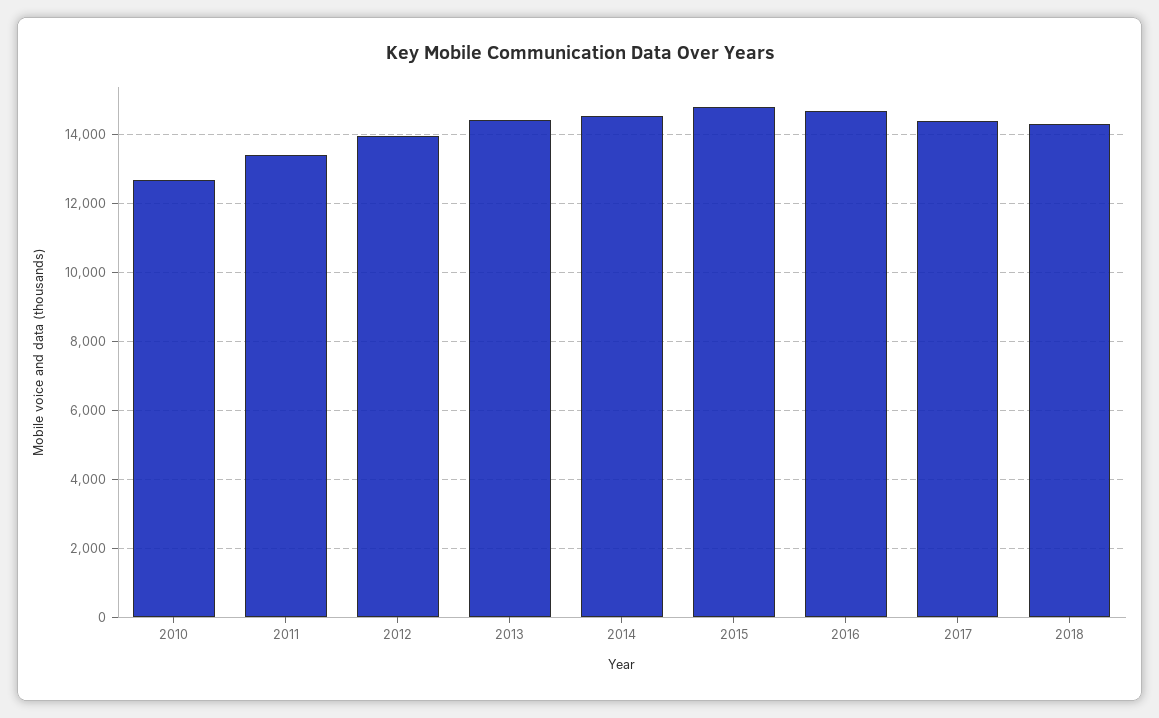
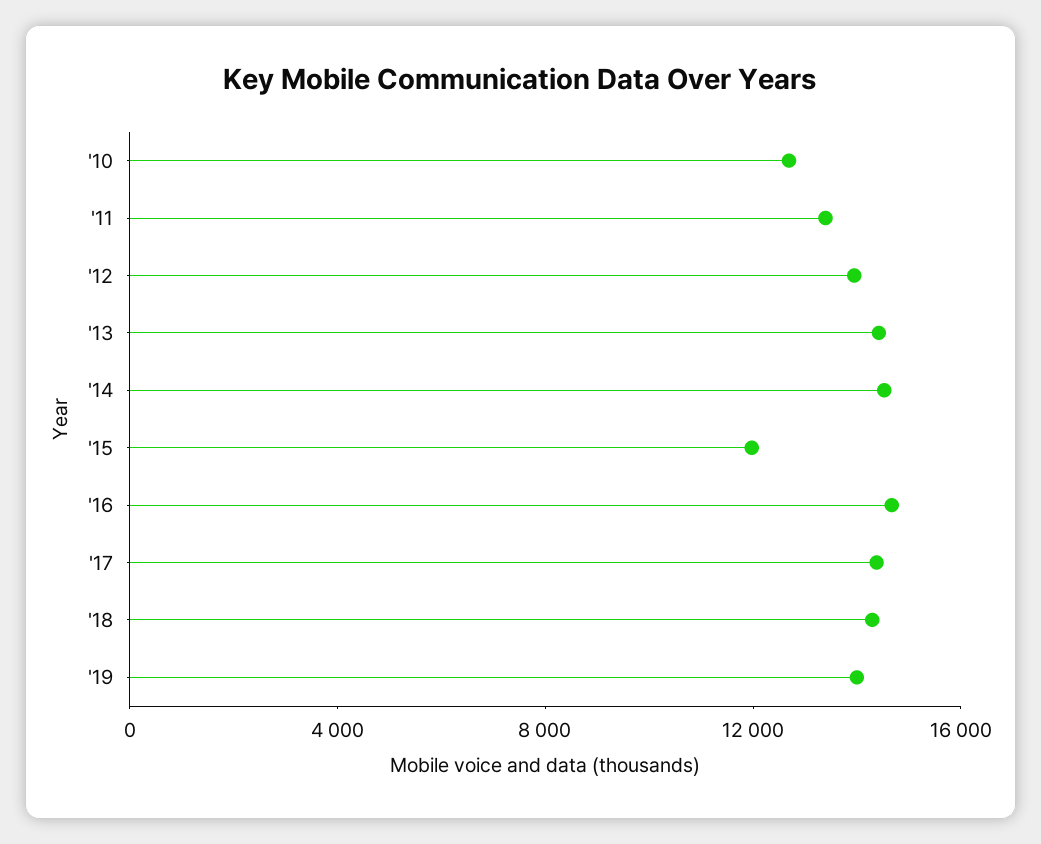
2015: 14800 -> 12000
'19: none -> 14000

